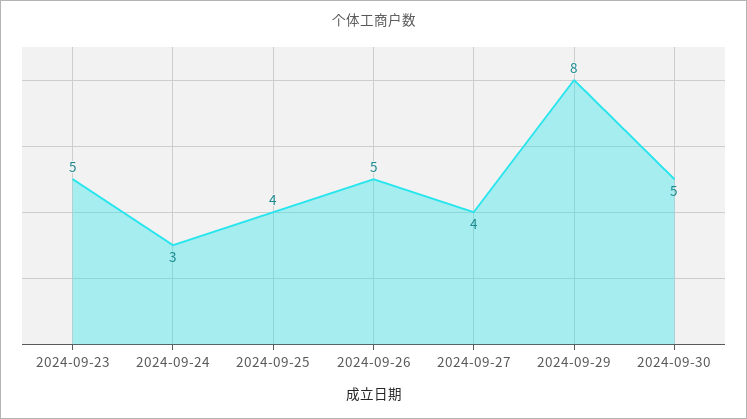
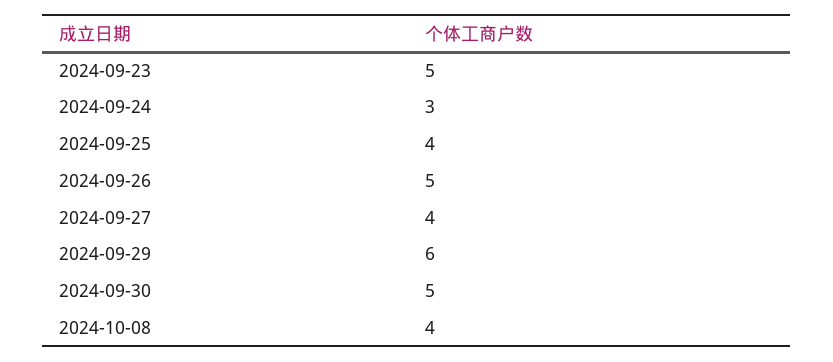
2024-09-29: 8 -> 6
2024-10-08: none -> 4

